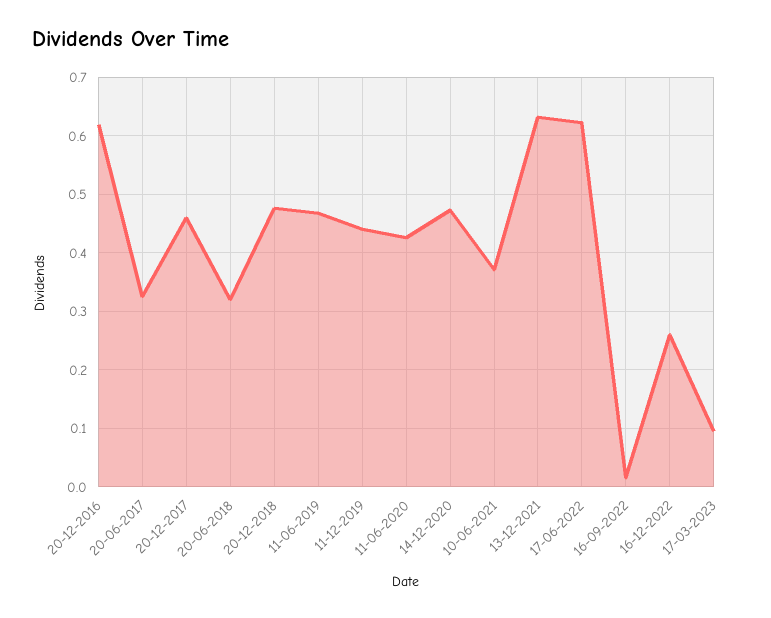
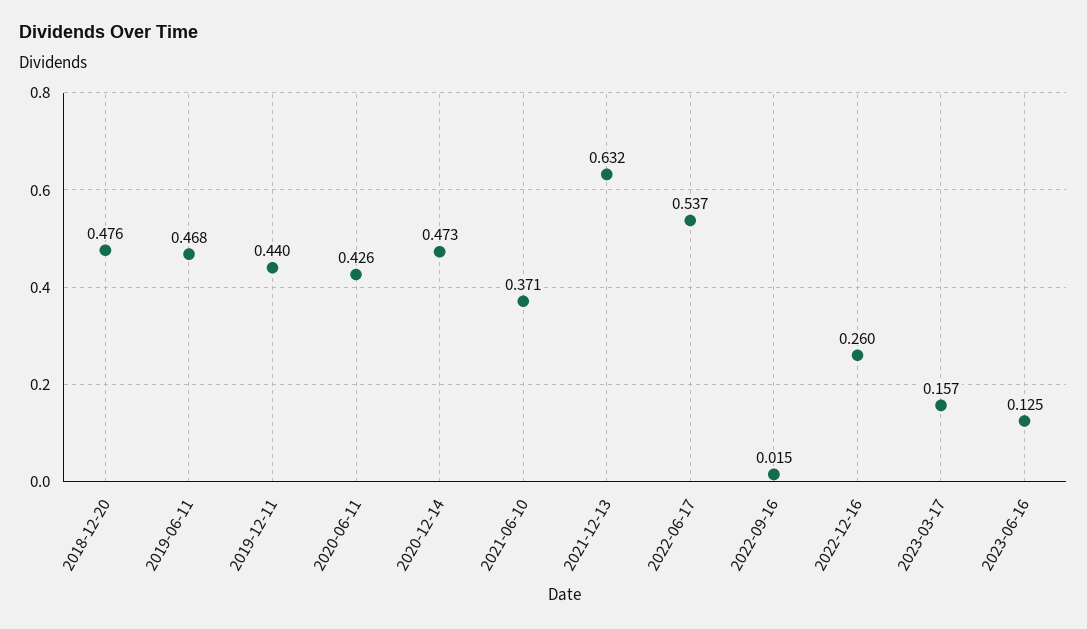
20-12-2016: 0.62 -> none
20-06-2017: 0.32 -> none
20-12-2017: 0.46 -> none
20-06-2018: 0.32 -> none
17-06-2022: 0.62 -> 0.537
17-03-2023: 0.1 -> 0.157
2023-06-16: none -> 0.125

